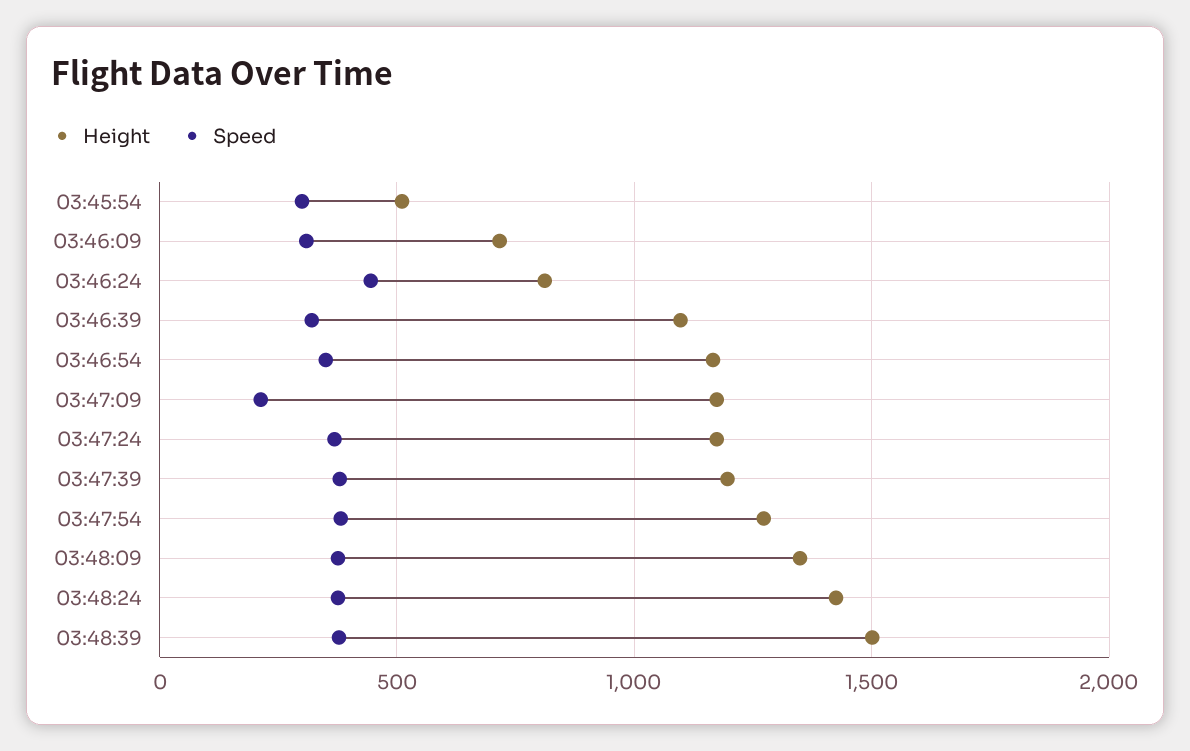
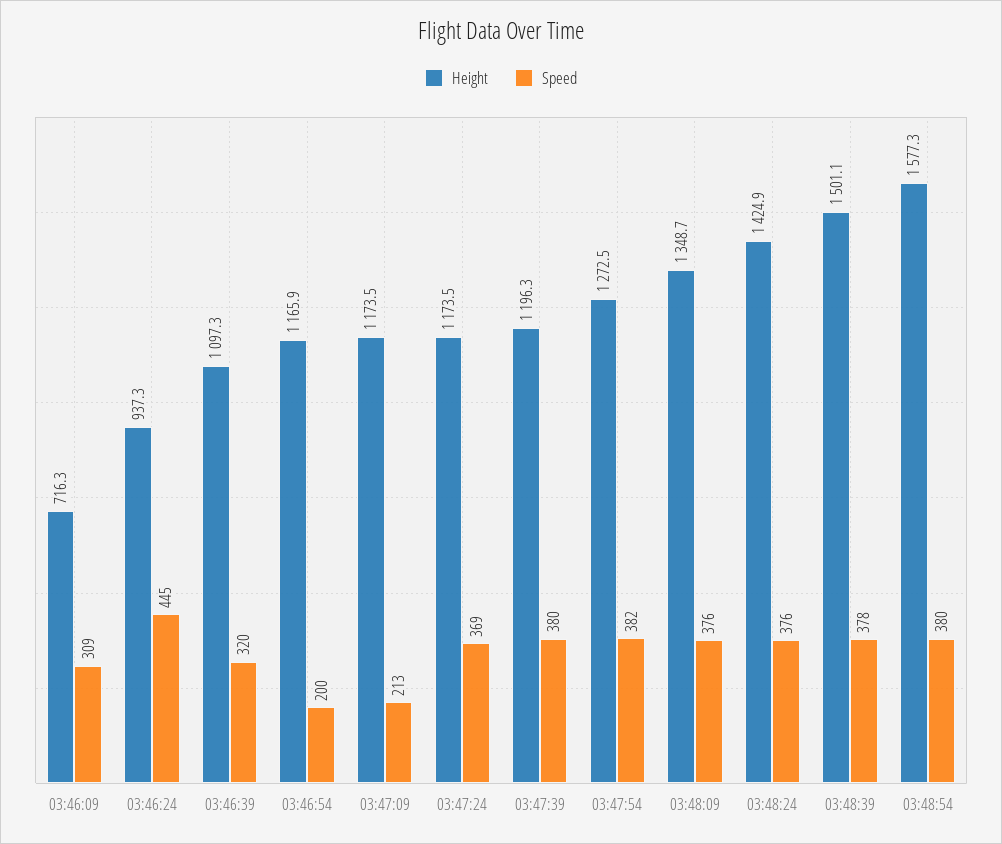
Height, 03:45:54: 500 -> none
Speed, 03:45:54: 300 -> none
Height, 03:46:24: 800 -> 937.3
Speed, 03:46:54: 350 -> 200
Height, 03:48:54: none -> 1577.3
Speed, 03:48:54: none -> 380

